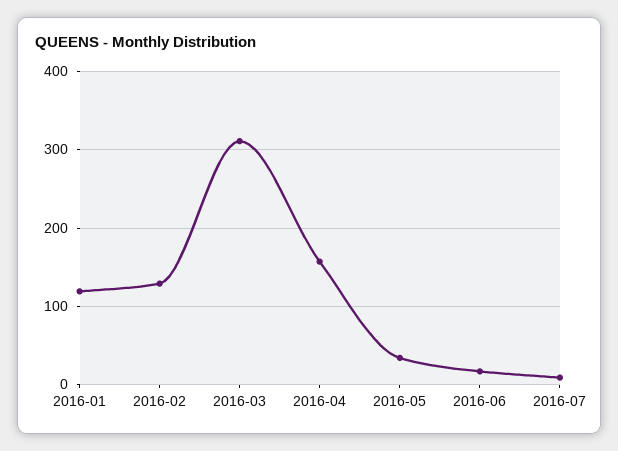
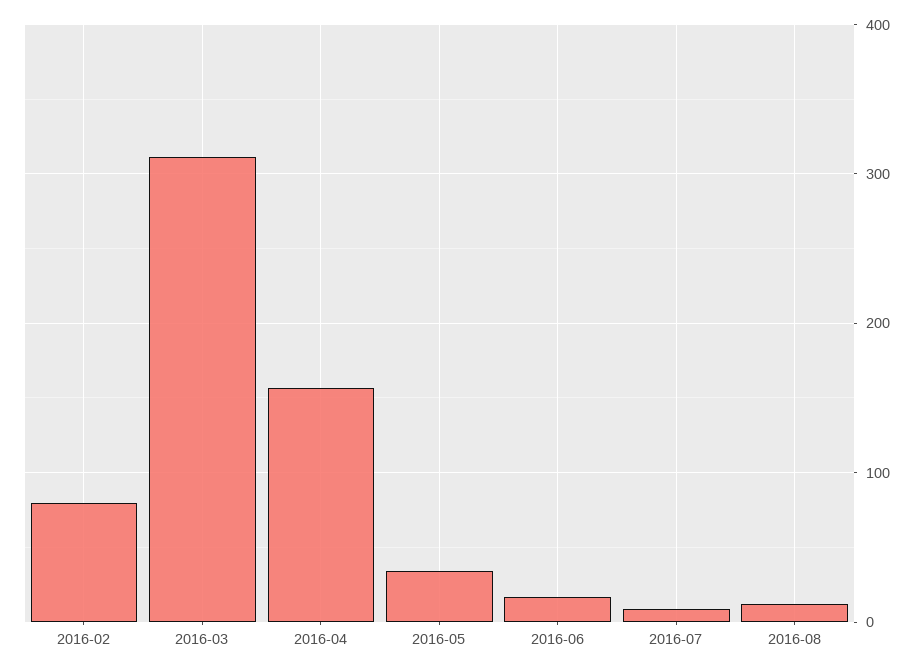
2016-01: 120 -> none
2016-02: 130 -> 80
2016-08: none -> 10

